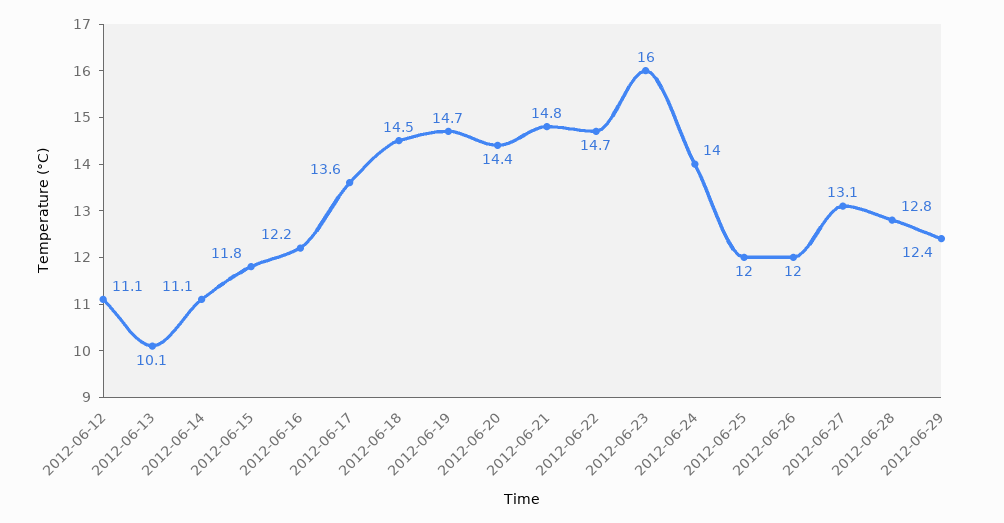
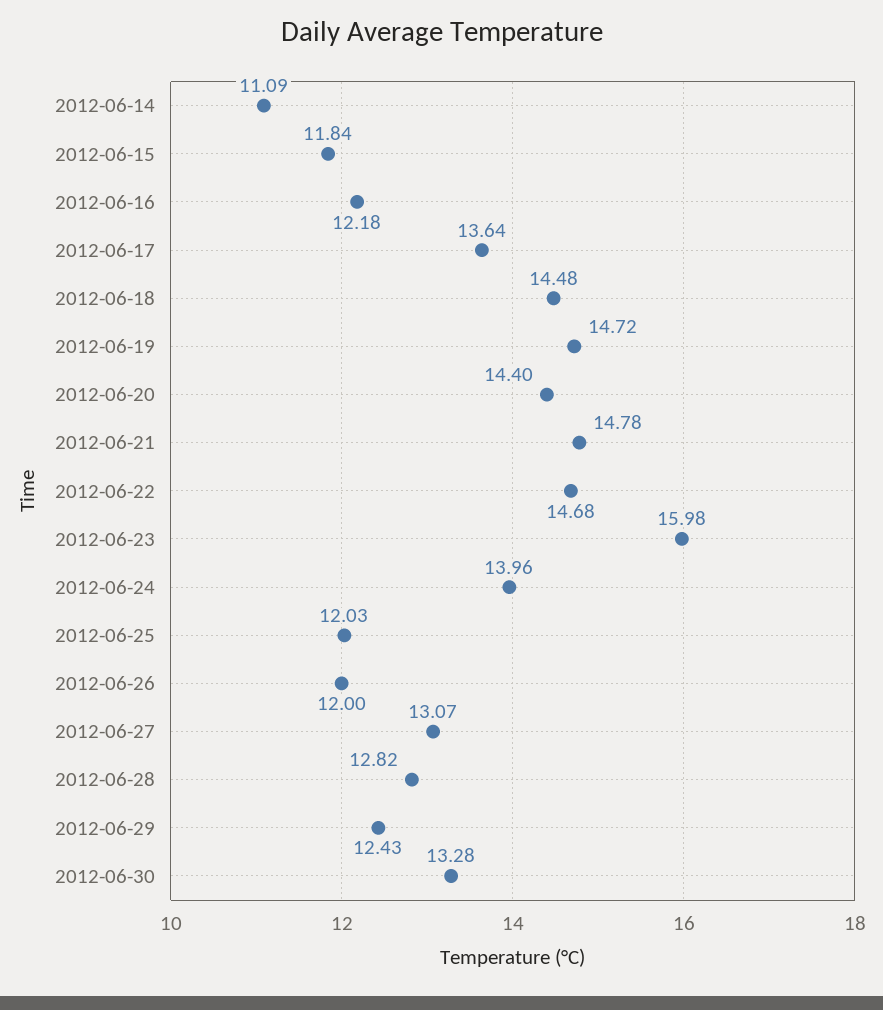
2012-06-12: 11.1 -> none
2012-06-13: 10.1 -> none
2012-06-30: none -> 13.28

